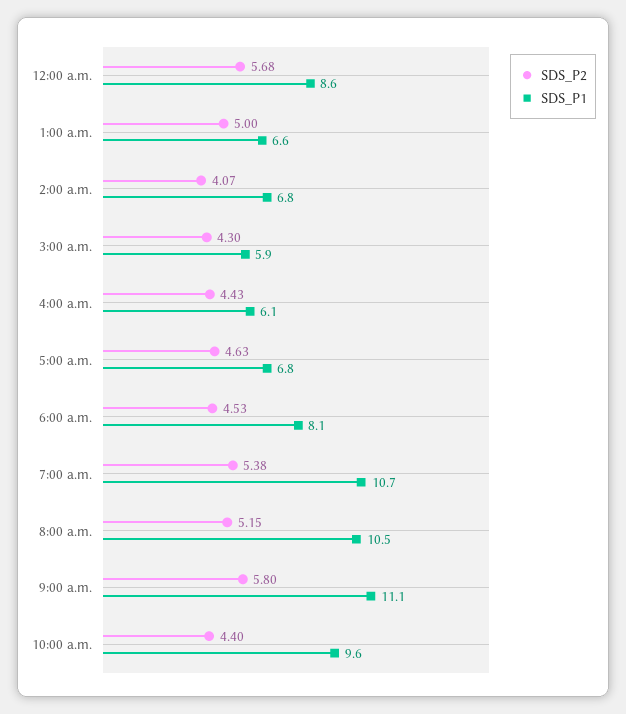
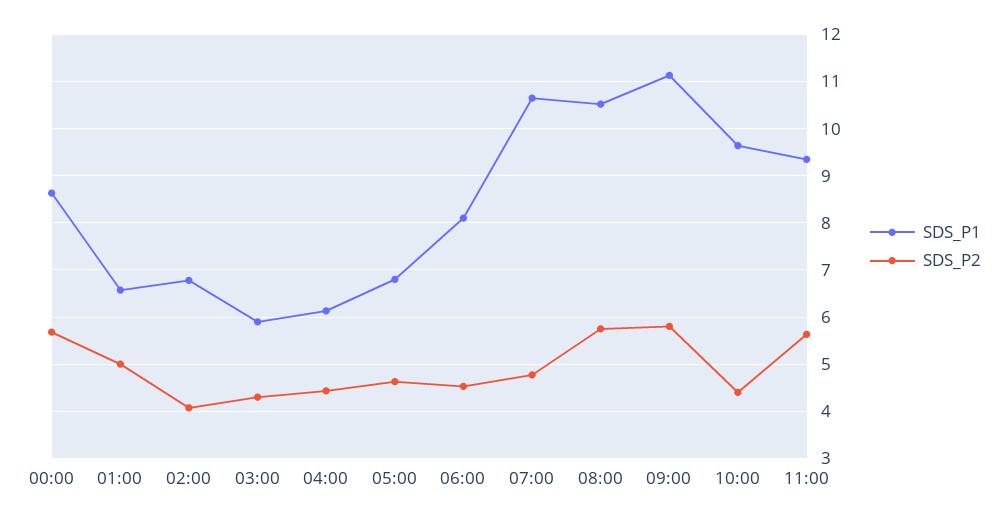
SDS_P2, 7:00 a.m.: 5.38 -> 4.8
SDS_P2, 8:00 a.m.: 5.15 -> 5.8
SDS_P1, 11:00: none -> 9.4
SDS_P2, 11:00: none -> 5.6

